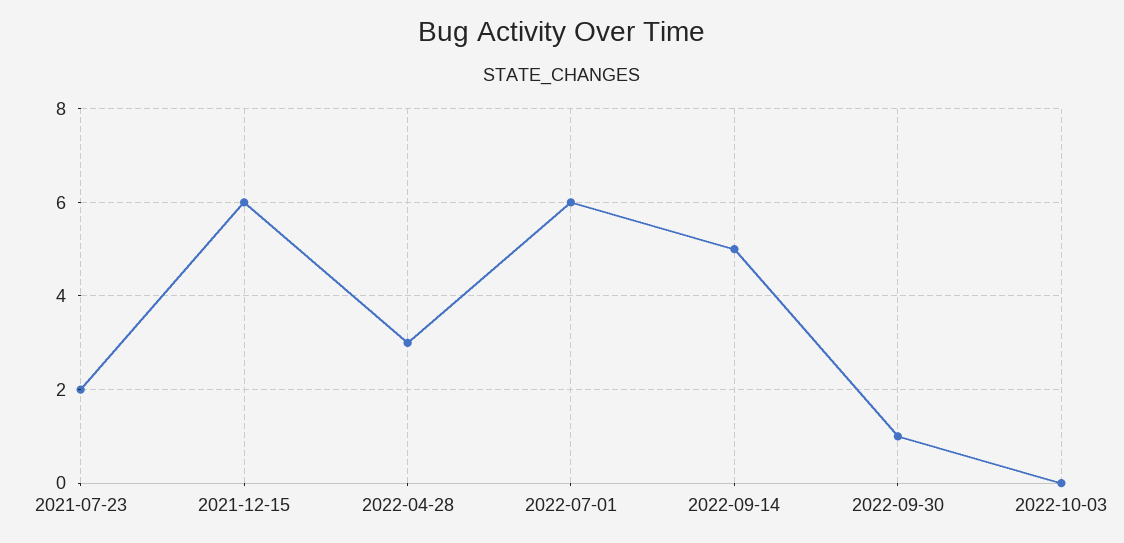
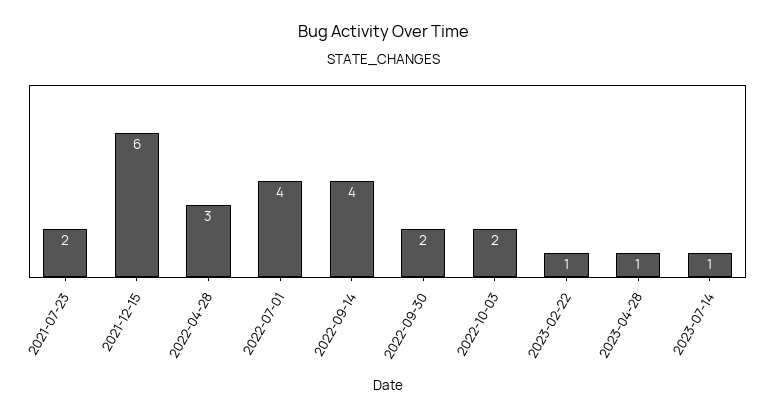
2022-07-01: 6 -> 4
2022-09-14: 5 -> 4
2022-09-30: 1 -> 2
2022-10-03: 0 -> 2
2023-02-22: none -> 1
2023-04-28: none -> 1
2023-07-14: none -> 1

